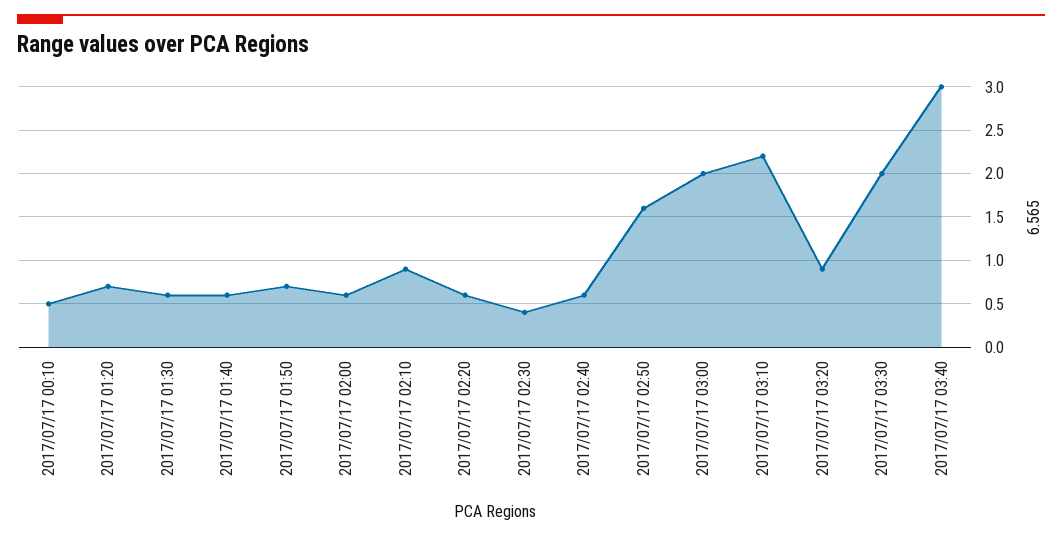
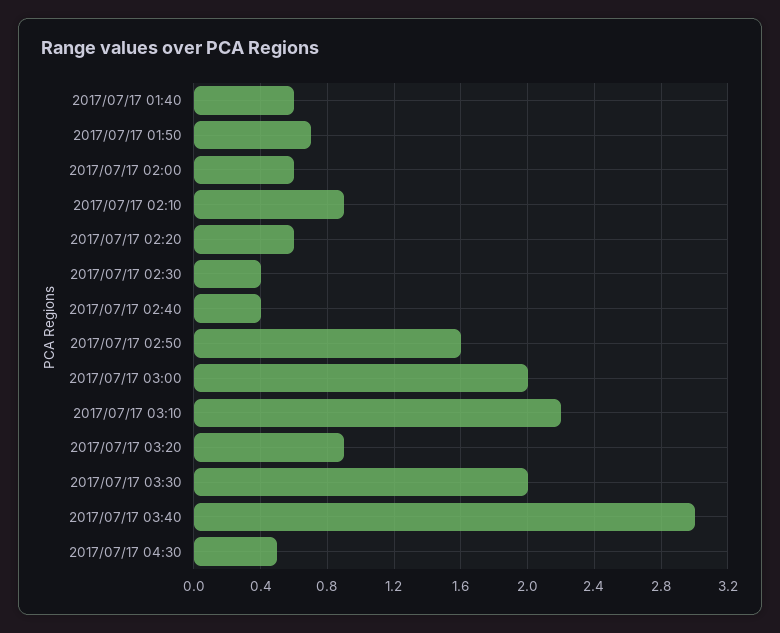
2017/07/17 00:10: 0.5 -> none
2017/07/17 01:20: 0.7 -> none
2017/07/17 01:30: 0.6 -> none
2017/07/17 02:40: 0.6 -> 0.4
2017/07/17 04:30: none -> 0.5

